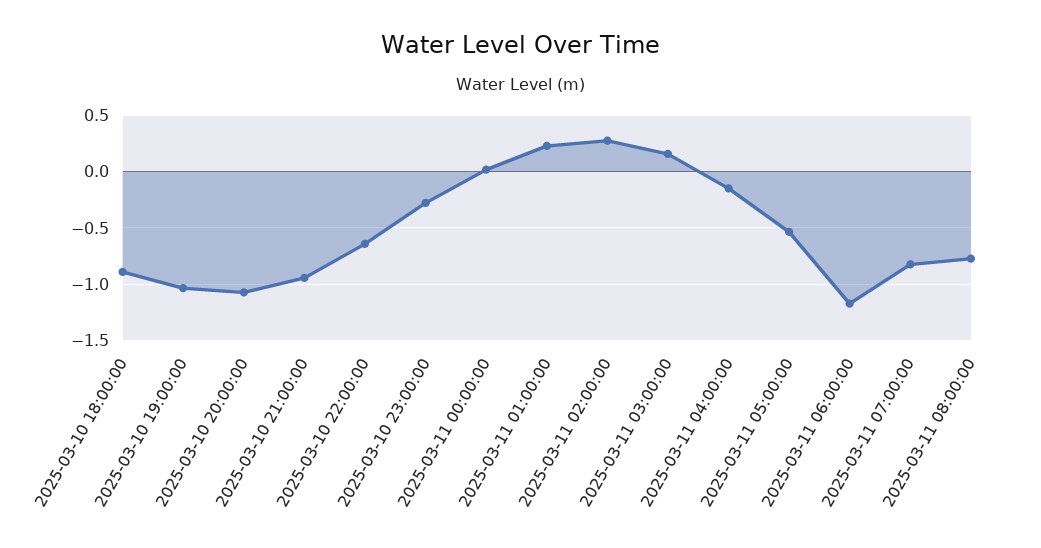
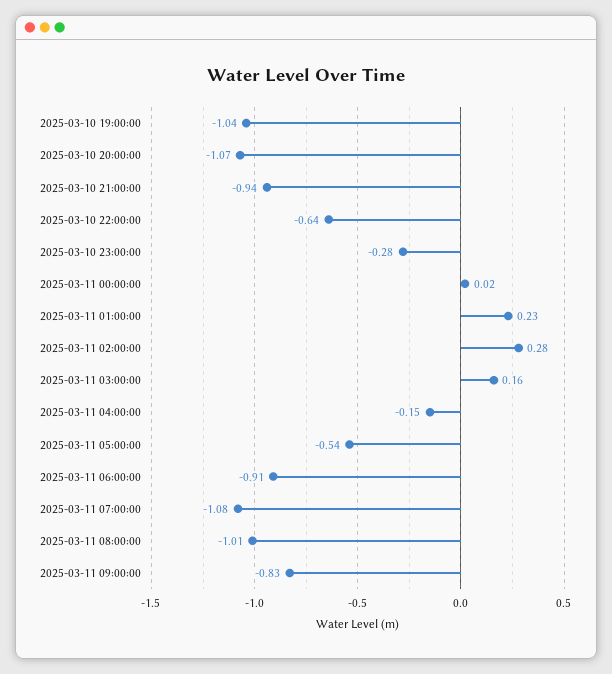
2025-03-10 18:00:00: -0.9 -> none
2025-03-11 06:00:00: -1.2 -> -0.91
2025-03-11 07:00:00: -0.8 -> -1.08
2025-03-11 08:00:00: -0.8 -> -1.01
2025-03-11 09:00:00: none -> -0.83

